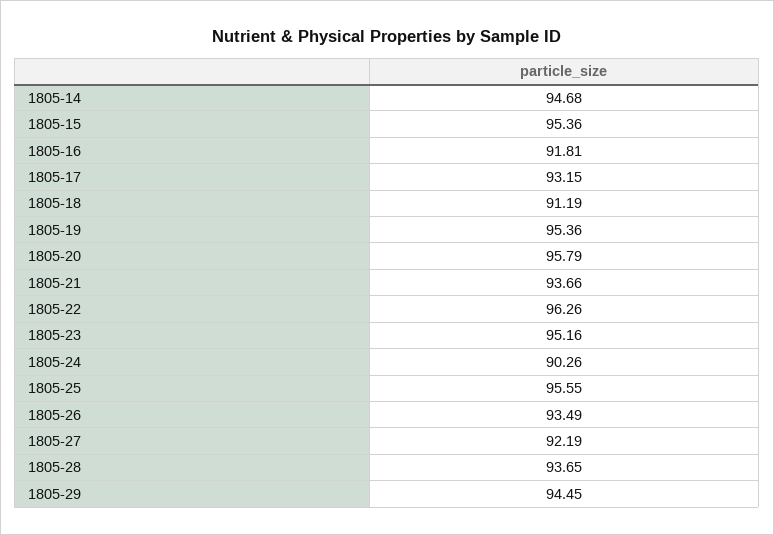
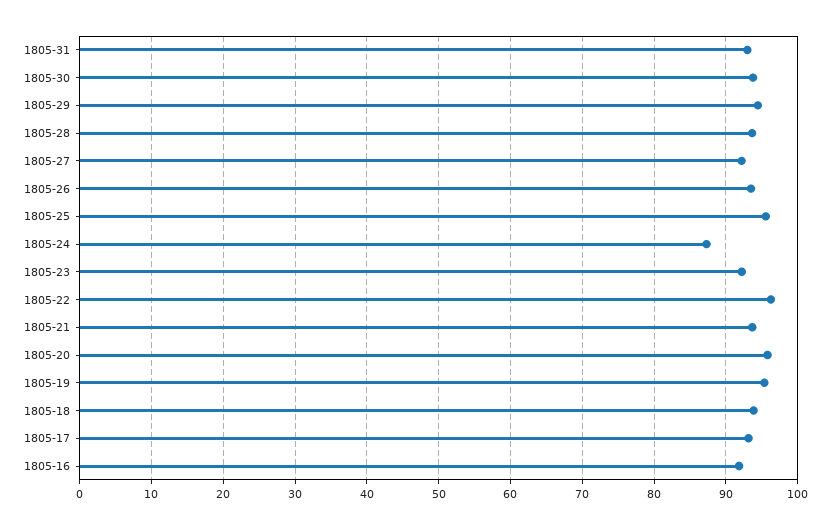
1805-14: 94.68 -> none
1805-15: 95.36 -> none
1805-18: 91.19 -> 94
1805-23: 95.16 -> 92
1805-24: 90.26 -> 87
1805-31: none -> 93
1805-30: none -> 94

